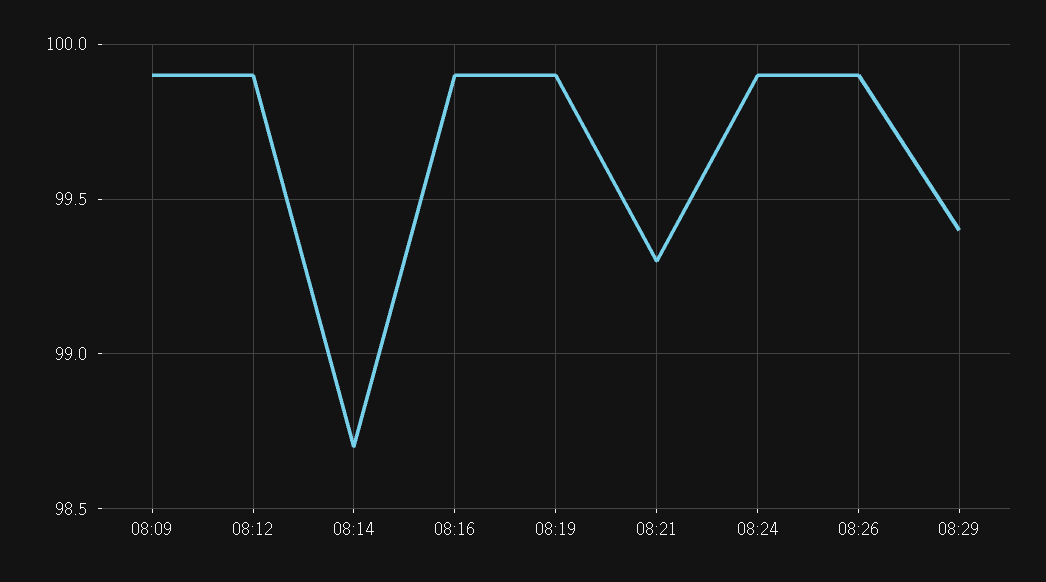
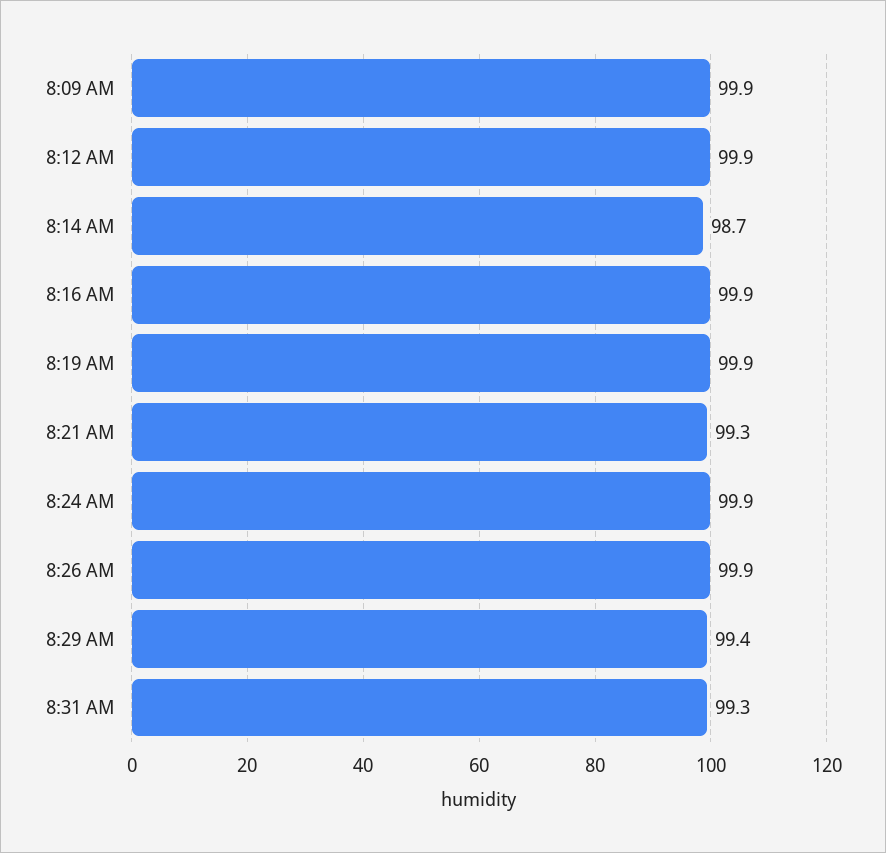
8:31 AM: none -> 99.3

